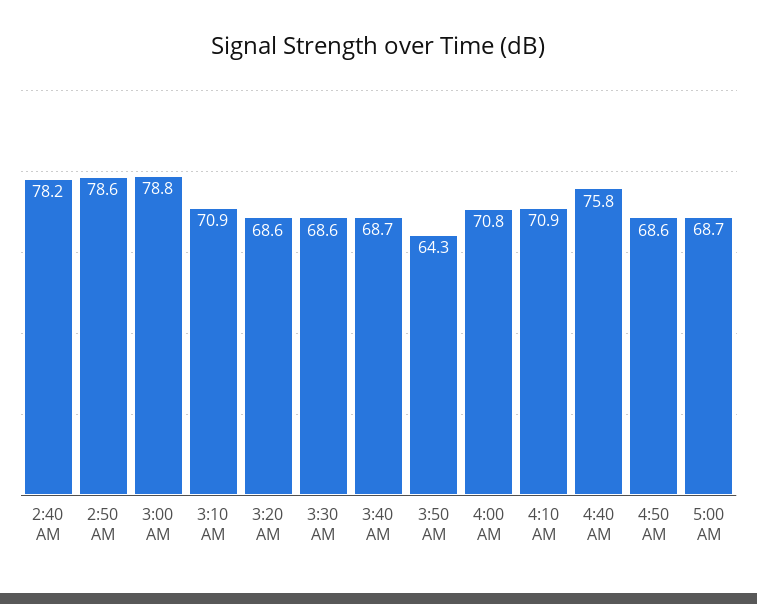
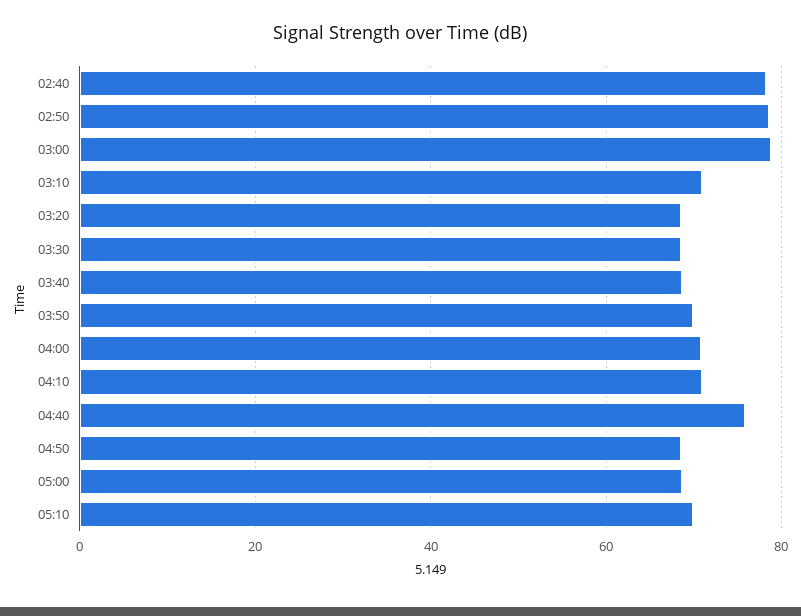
3:50 AM: 64.3 -> 70
05:10: none -> 70

